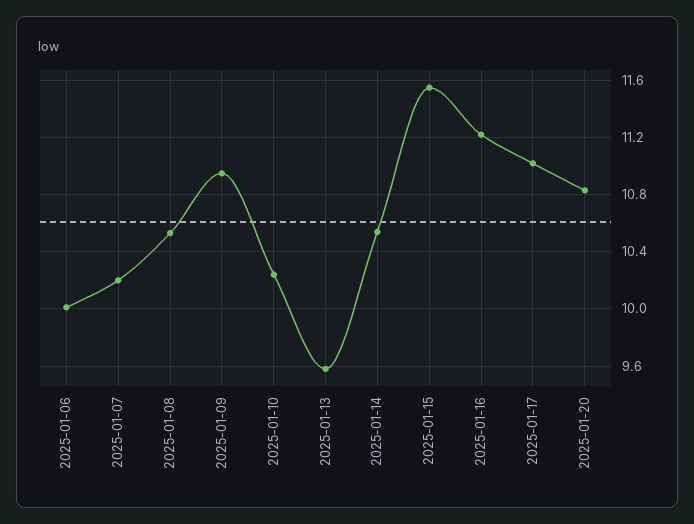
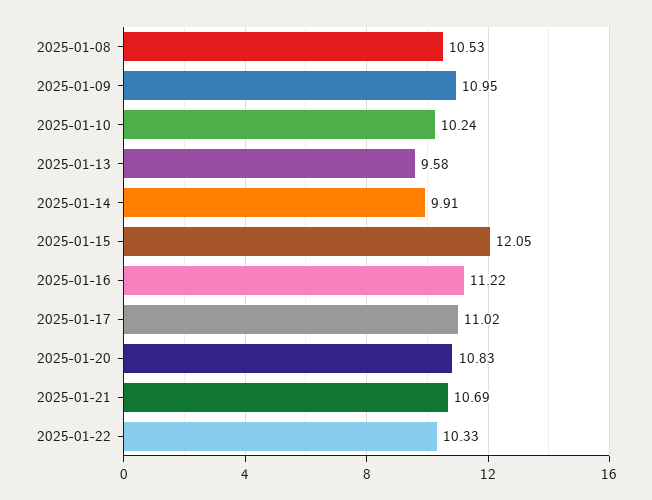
2025-01-06: 10 -> none
2025-01-07: 10.2 -> none
2025-01-14: 10.55 -> 9.91
2025-01-15: 11.55 -> 12.05
2025-01-21: none -> 10.69
2025-01-22: none -> 10.33

